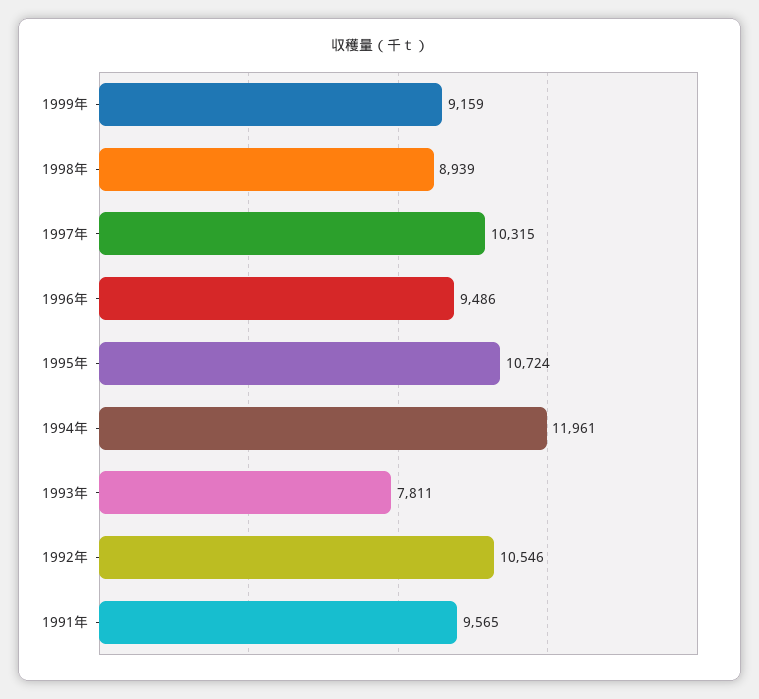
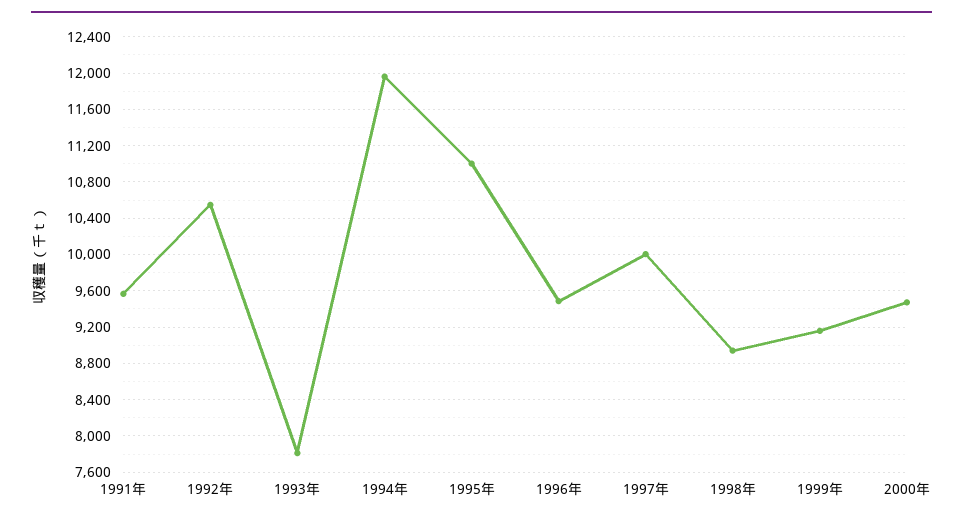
1997年: 10315 -> 10000
1995年: 10724 -> 11000
2000年: none -> 9500

